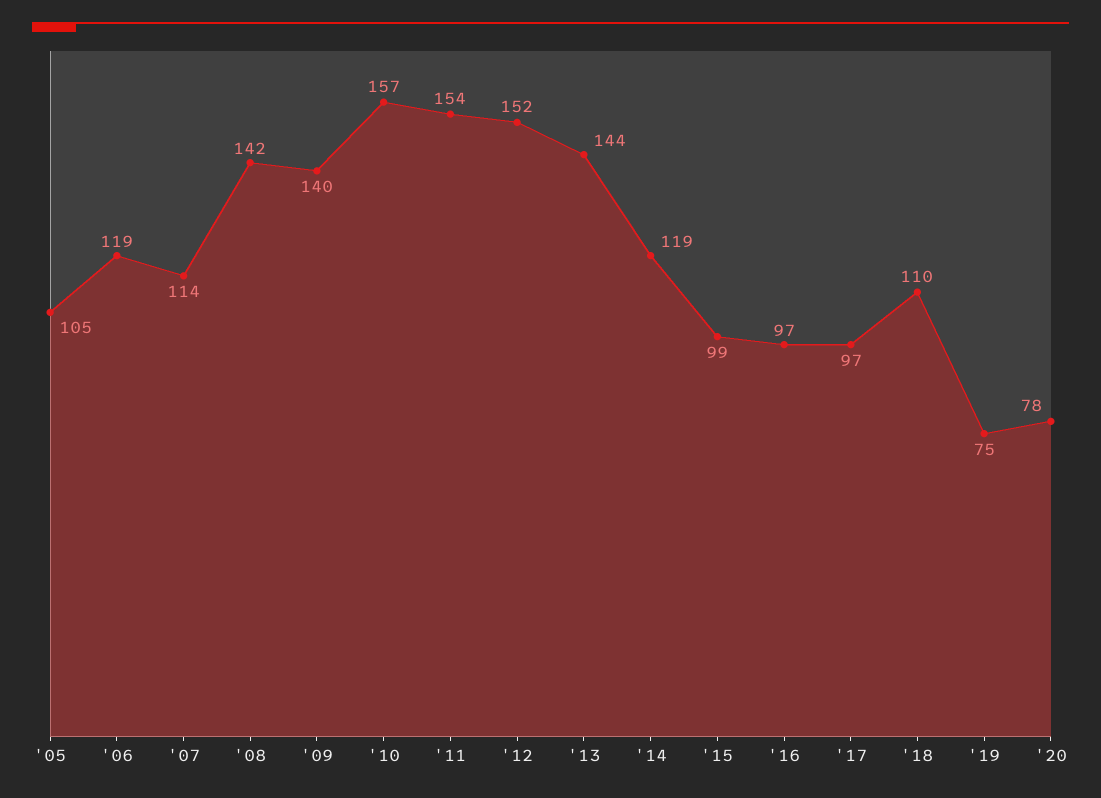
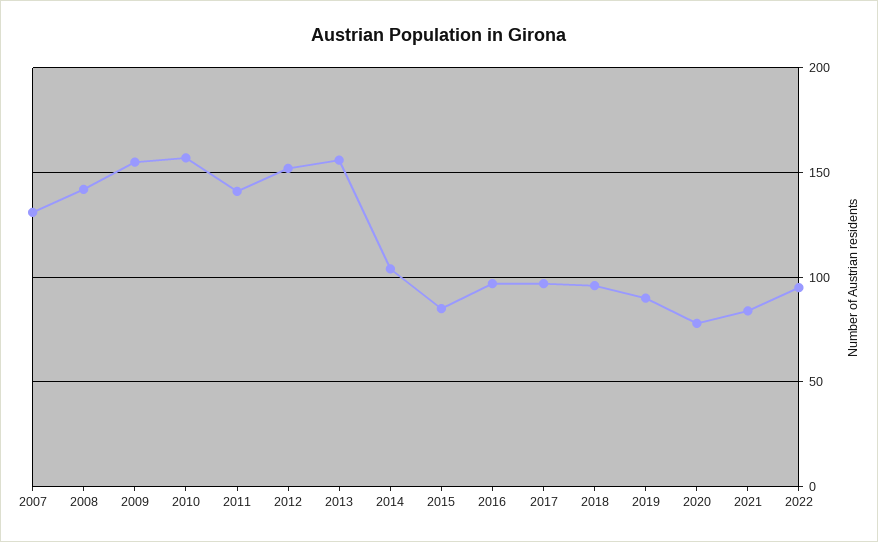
'05: 105 -> none
'06: 119 -> none
'07: 114 -> 130
'09: 140 -> 155
'11: 154 -> 140
'13: 144 -> 155
'14: 119 -> 105
'15: 99 -> 85
'18: 110 -> 95
'19: 75 -> 90
2021: none -> 85
2022: none -> 95

